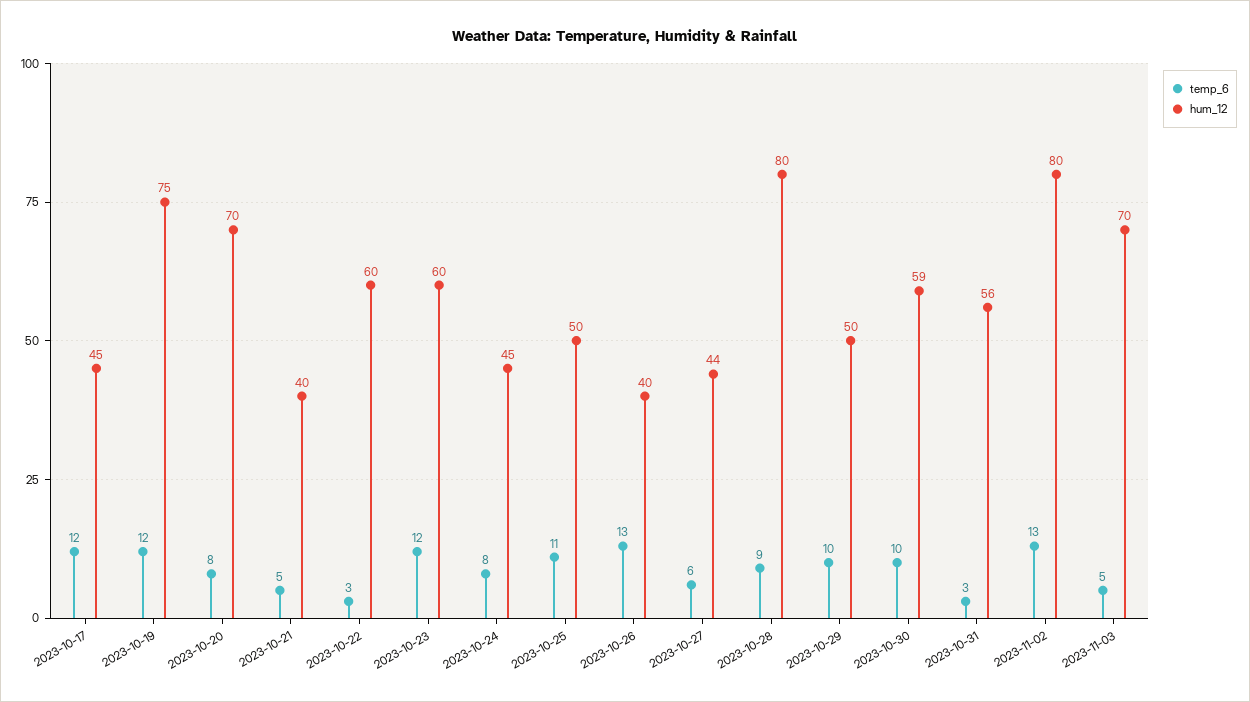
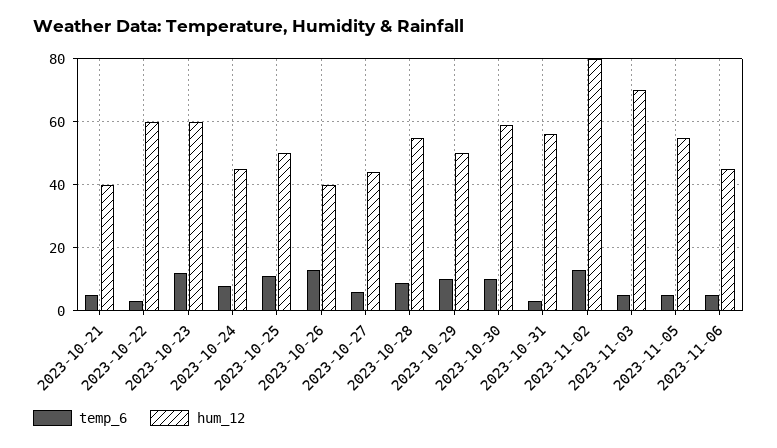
temp_6, 2023-10-17: 12 -> none
hum_12, 2023-10-17: 45 -> none
temp_6, 2023-10-19: 12 -> none
hum_12, 2023-10-19: 75 -> none
temp_6, 2023-10-20: 8 -> none
hum_12, 2023-10-20: 70 -> none
hum_12, 2023-10-28: 80 -> 55
temp_6, 2023-11-05: none -> 5
hum_12, 2023-11-05: none -> 55
temp_6, 2023-11-06: none -> 5
hum_12, 2023-11-06: none -> 45

